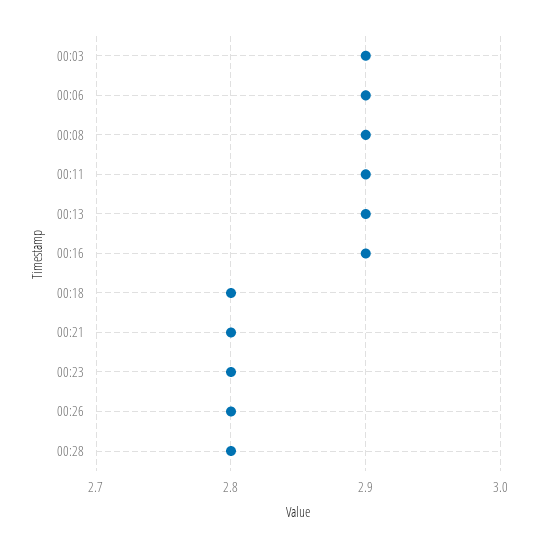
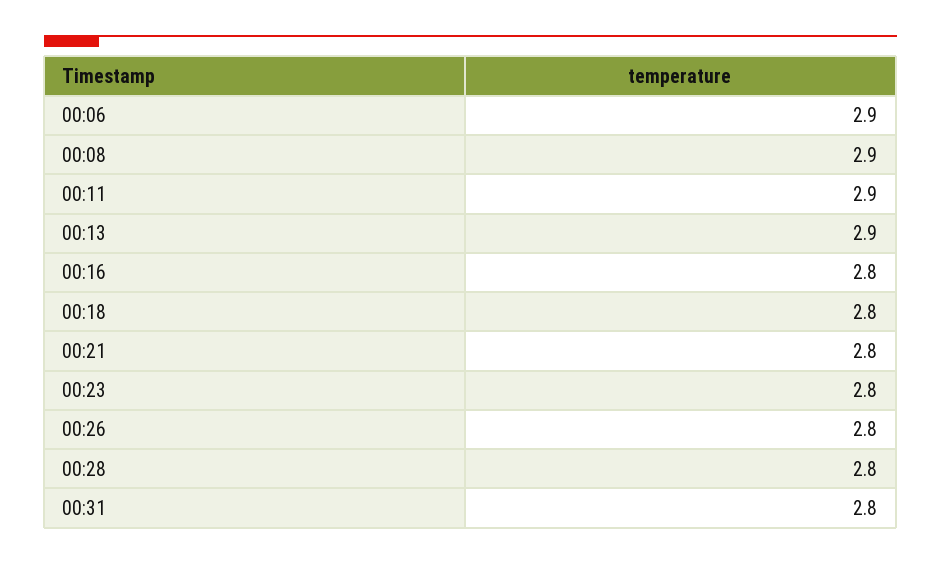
00:03: 2.9 -> none
00:16: 2.9 -> 2.8
00:31: none -> 2.8

